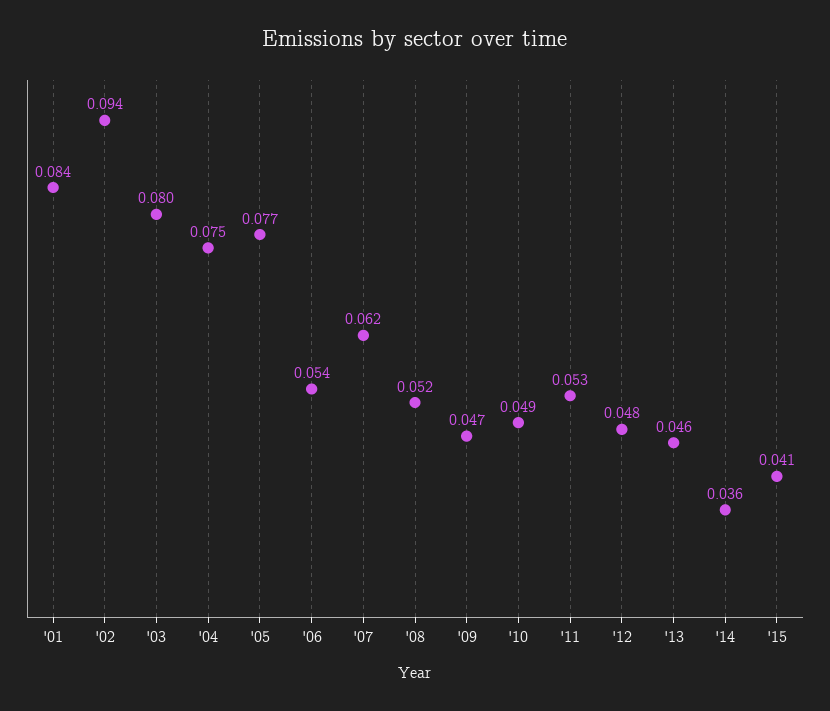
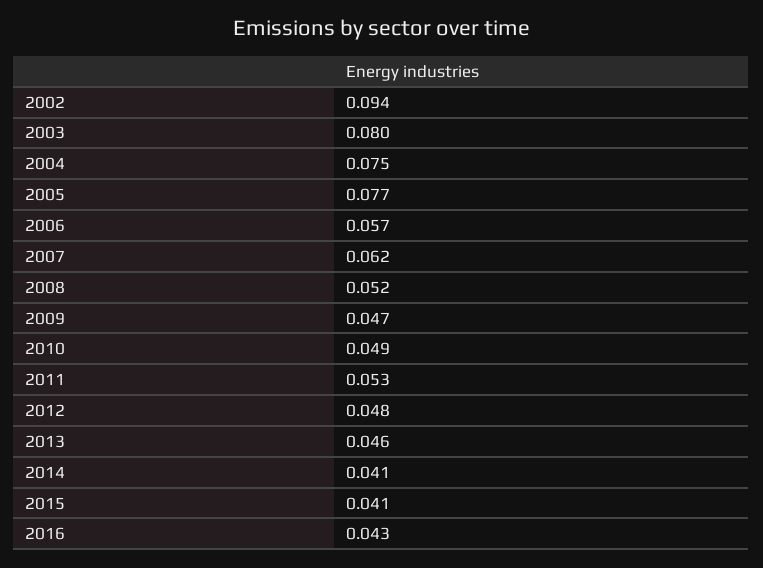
'01: 0.084 -> none
'06: 0.054 -> 0.057
'14: 0.036 -> 0.041
2016: none -> 0.043

